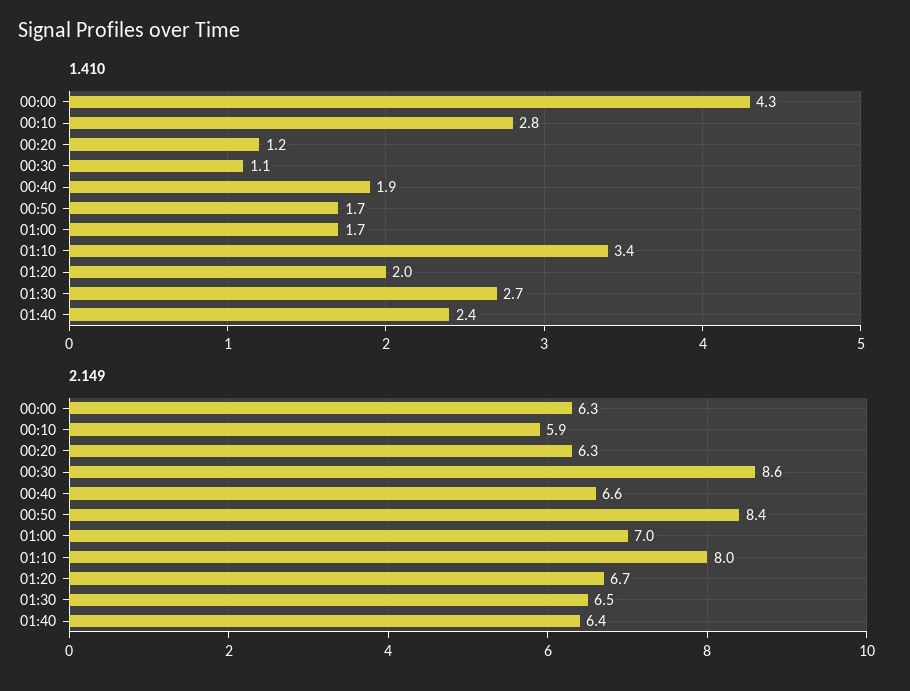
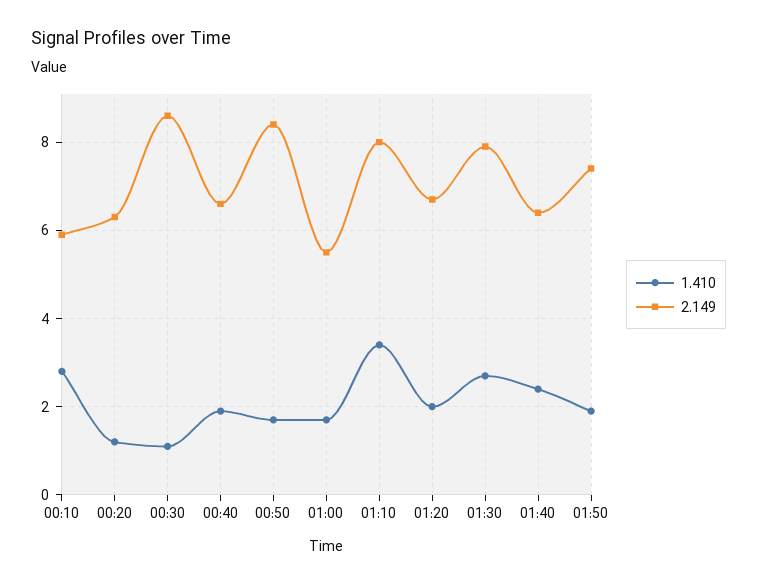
1.410, 00:00: 4.3 -> none
2.149, 00:00: 6.3 -> none
2.149, 01:00: 7 -> 5.5
2.149, 01:30: 6.5 -> 8
1.410, 01:50: none -> 2
2.149, 01:50: none -> 7.5

